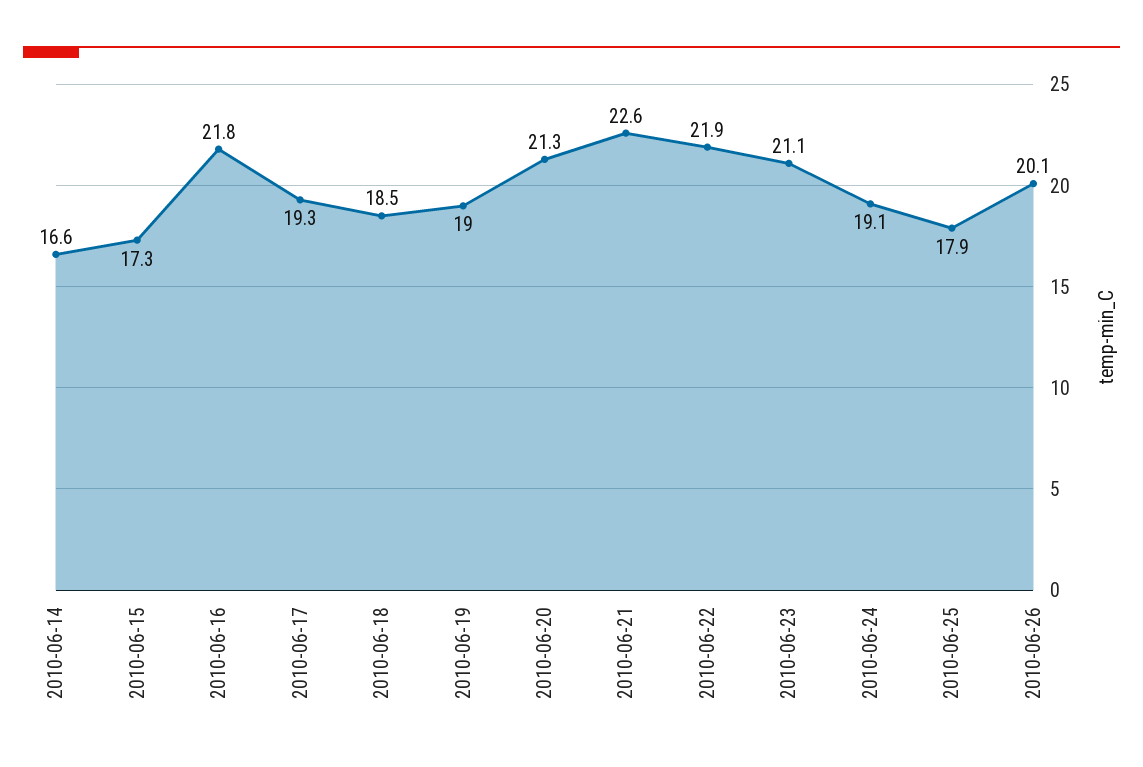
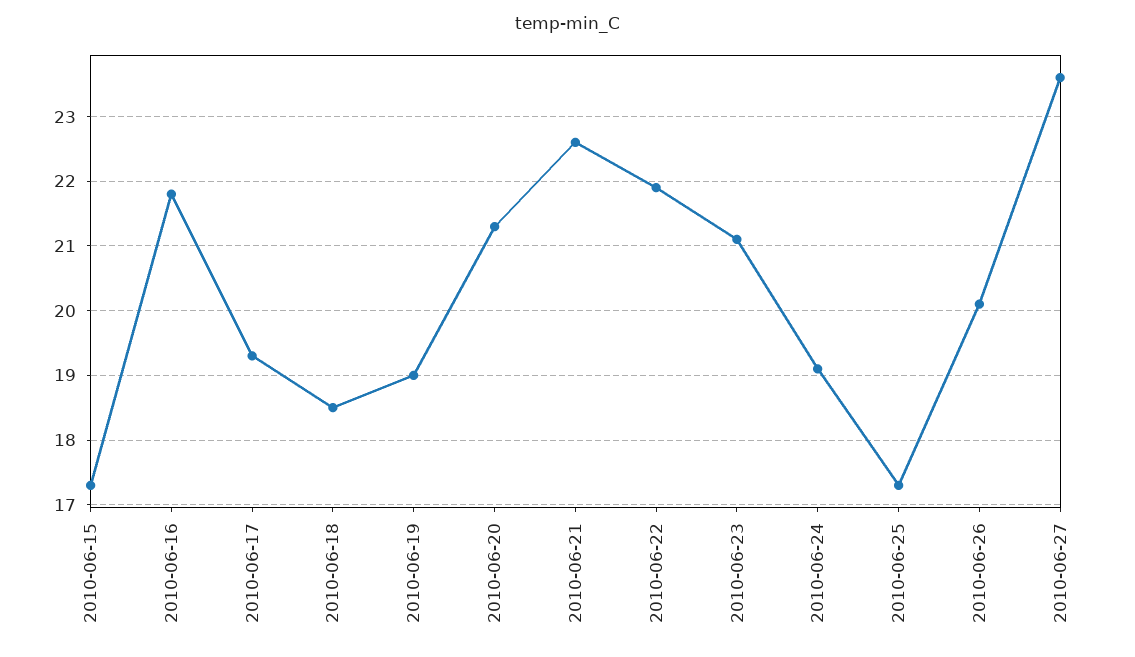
2010-06-14: 16.6 -> none
2010-06-25: 17.9 -> 17.3
2010-06-27: none -> 23.6

